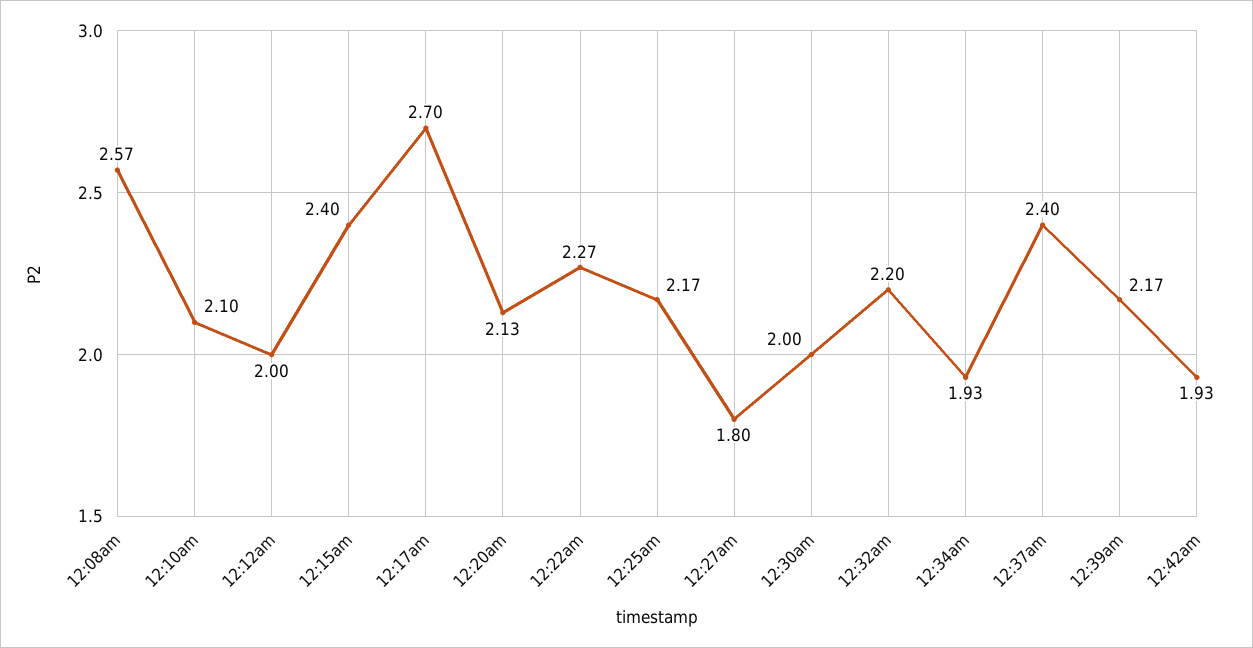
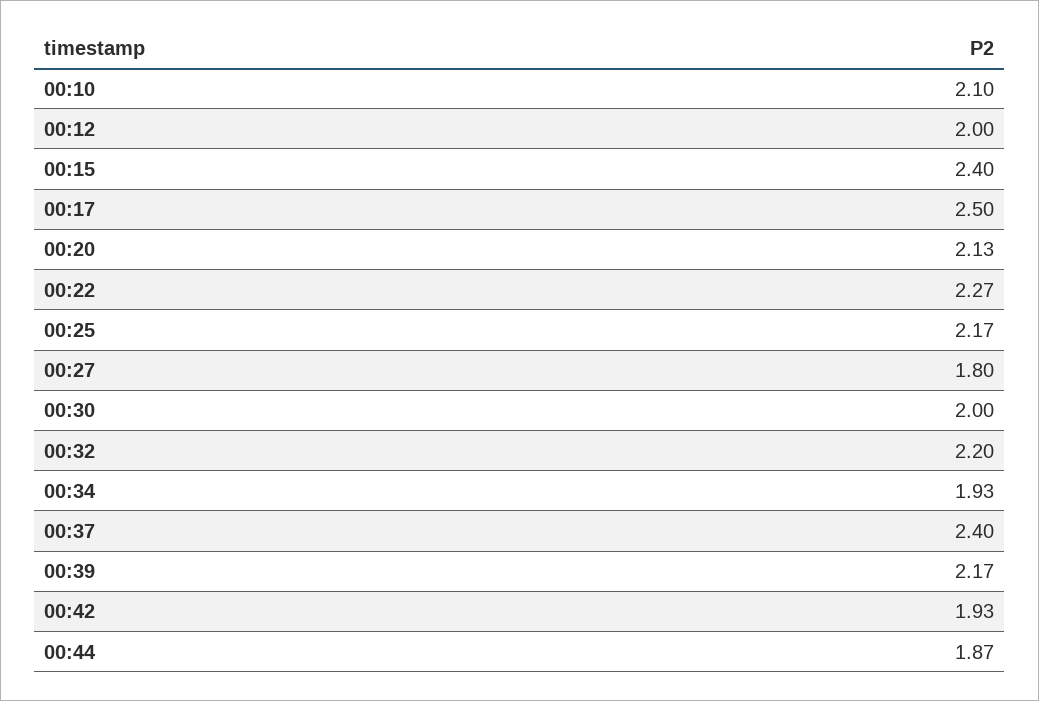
12:08am: 2.57 -> none
12:17am: 2.7 -> 2.5
00:44: none -> 1.87

